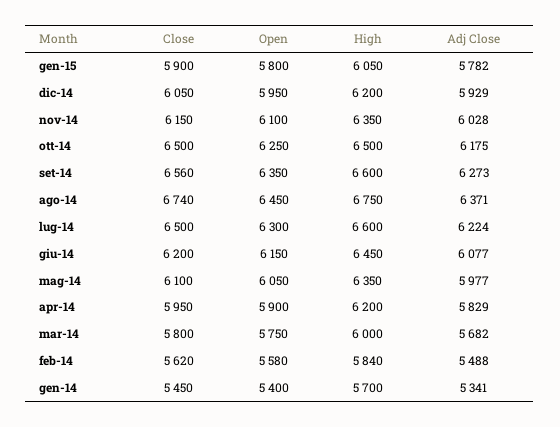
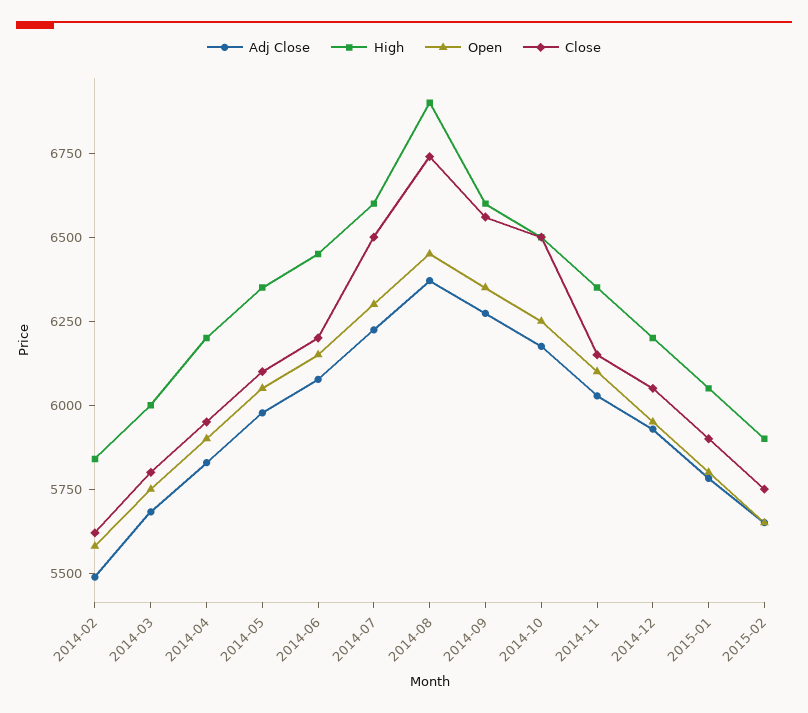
High, ago-14: 6750 -> 6900
Close, gen-14: 5450 -> none
Open, gen-14: 5400 -> none
High, gen-14: 5700 -> none
Adj Close, gen-14: 5341 -> none
Adj Close, 2015-02: none -> 5650
High, 2015-02: none -> 5900
Open, 2015-02: none -> 5650
Close, 2015-02: none -> 5750

